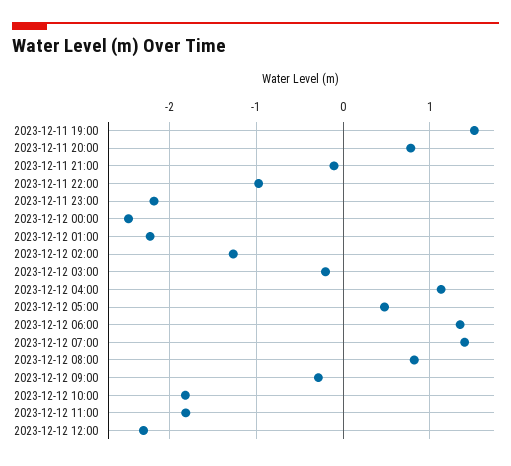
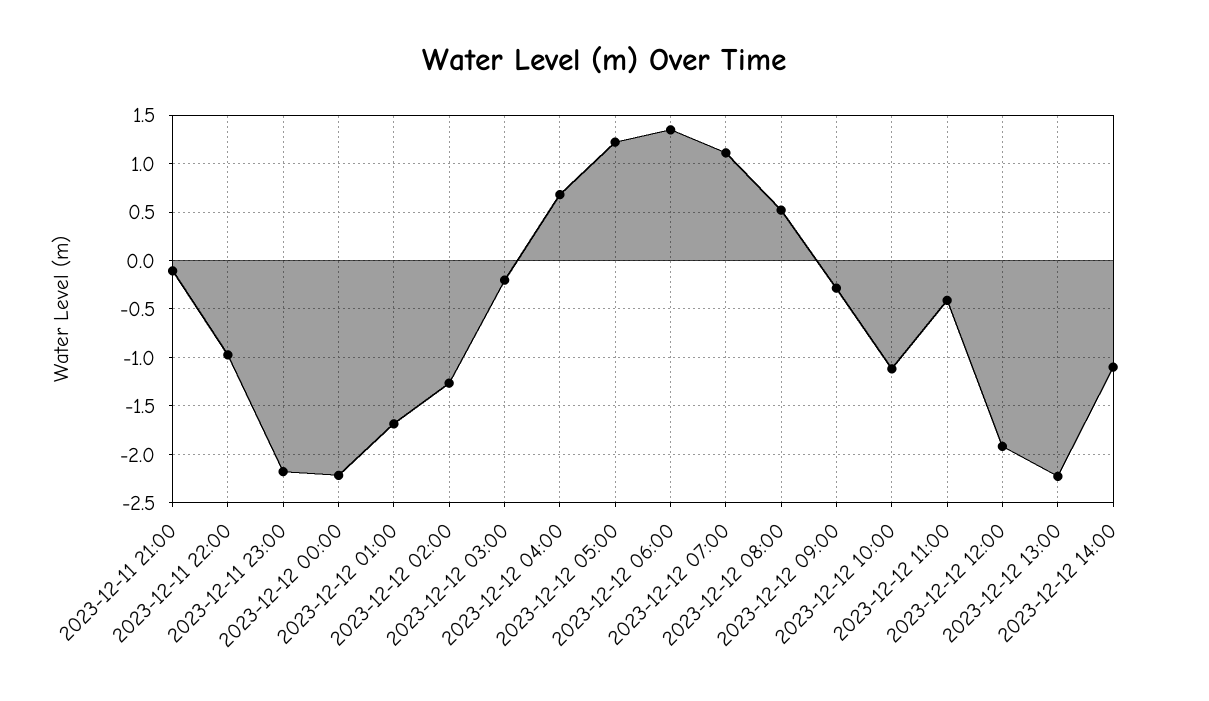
2023-12-11 19:00: 1.5 -> none
2023-12-11 20:00: 0.8 -> none
2023-12-12 00:00: -2.5 -> -2.2
2023-12-12 01:00: -2.2 -> -1.7
2023-12-12 04:00: 1.1 -> 0.7
2023-12-12 05:00: 0.5 -> 1.2
2023-12-12 07:00: 1.4 -> 1.1
2023-12-12 08:00: 0.8 -> 0.5
2023-12-12 10:00: -1.8 -> -1.1
2023-12-12 11:00: -1.8 -> -0.4
2023-12-12 12:00: -2.3 -> -1.9
2023-12-12 13:00: none -> -2.2
2023-12-12 14:00: none -> -1.1

